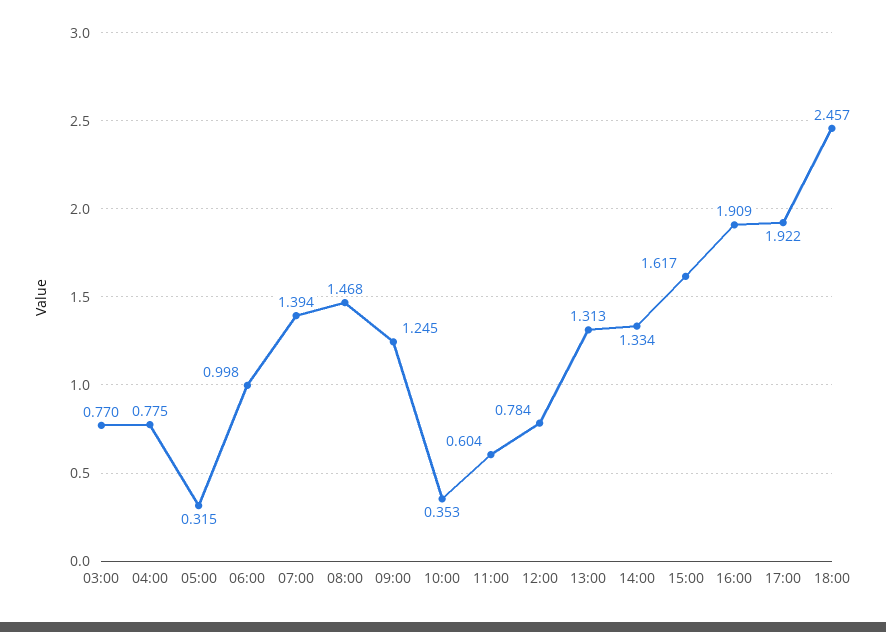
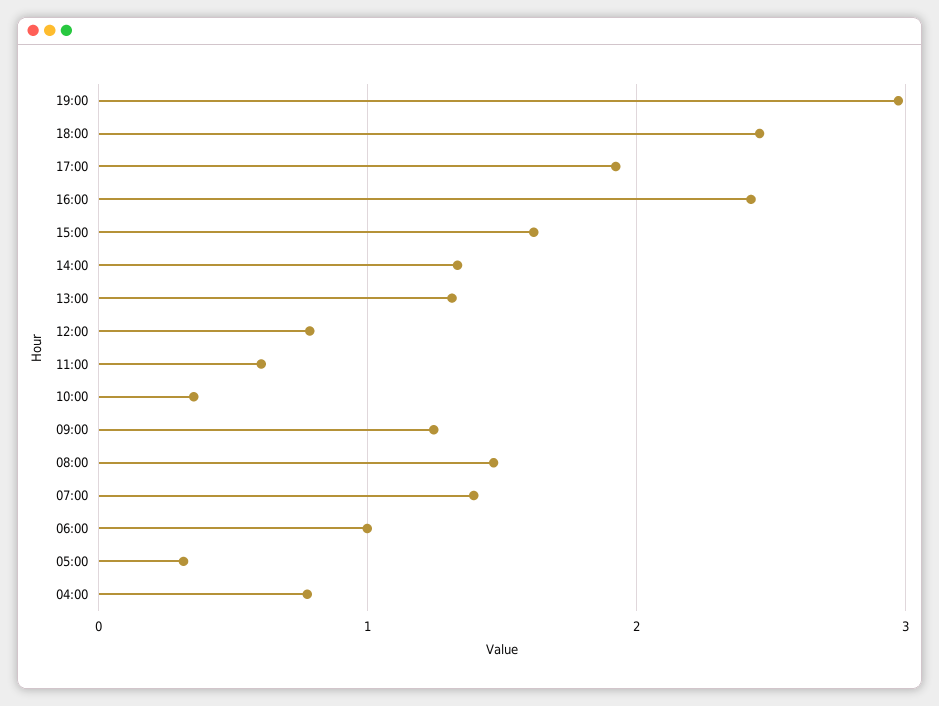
03:00: 0.77 -> none
16:00: 1.909 -> 2.4
19:00: none -> 3

